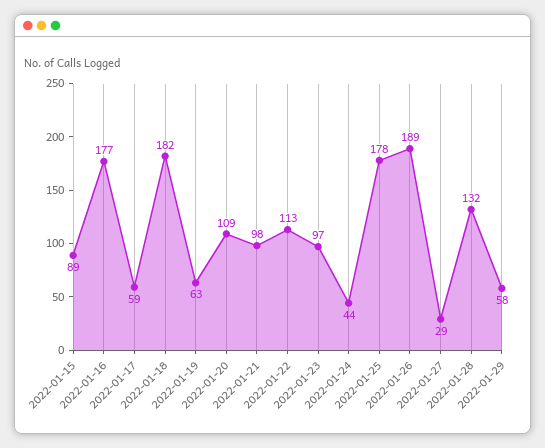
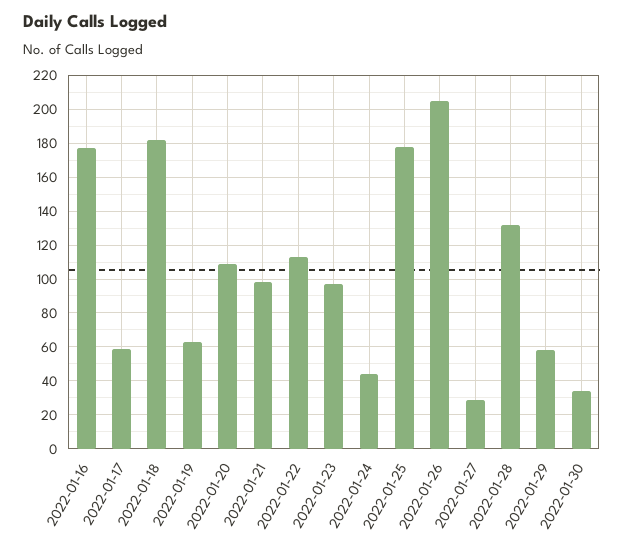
2022-01-15: 89 -> none
2022-01-26: 189 -> 205
2022-01-30: none -> 35

